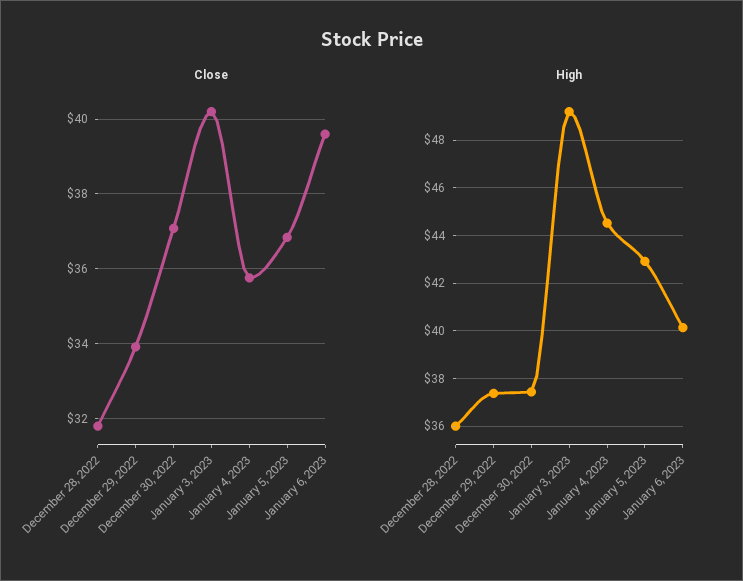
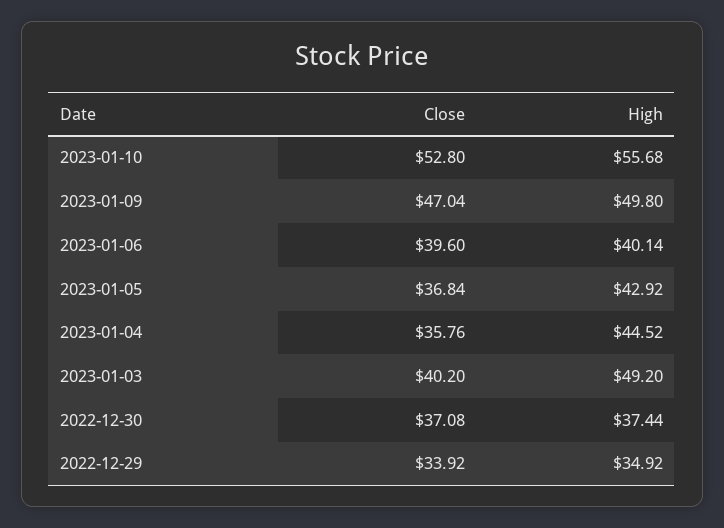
Close, December 28, 2022: 31.8 -> none
High, December 28, 2022: 36 -> none
High, December 29, 2022: 37.5 -> 34.92
Close, 2023-01-10: none -> 52.8
High, 2023-01-10: none -> 55.68
Close, 2023-01-09: none -> 47.04
High, 2023-01-09: none -> 49.8

